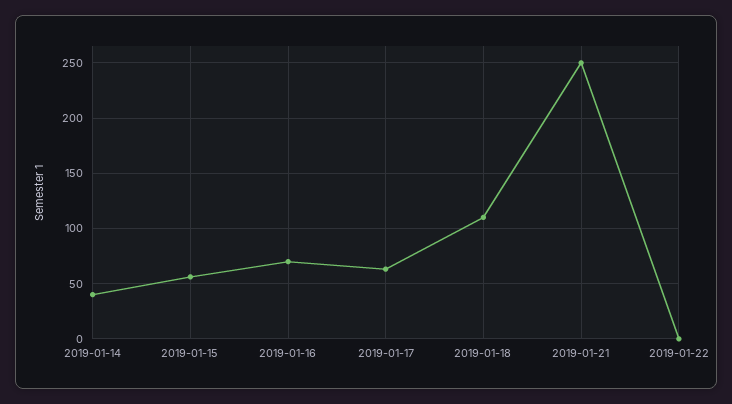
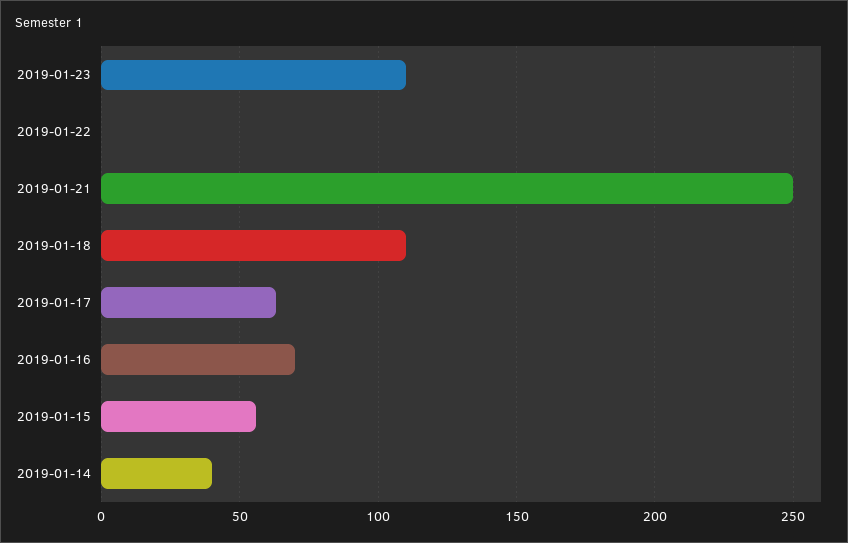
2019-01-23: none -> 110

